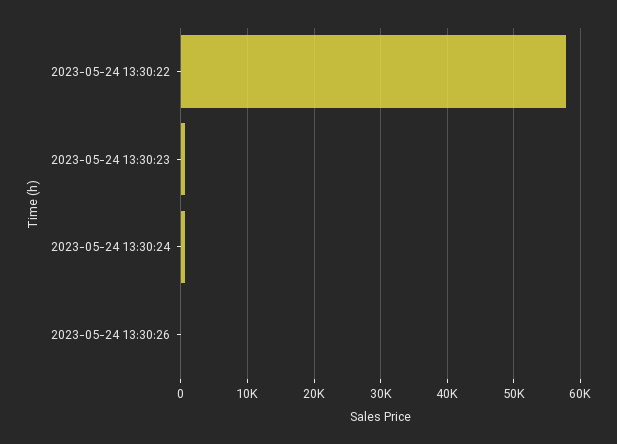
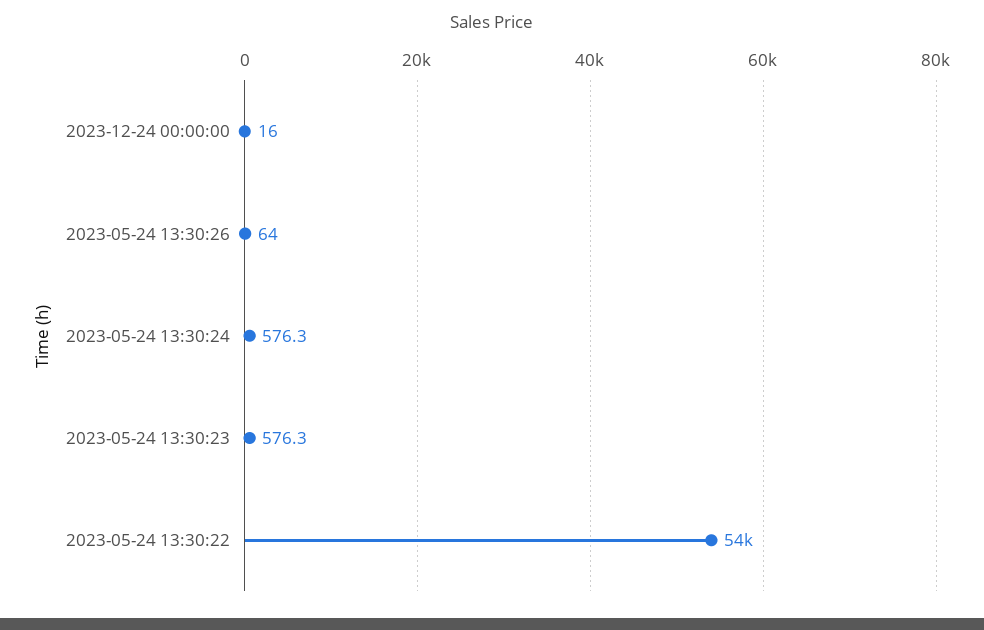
2023-05-24 13:30:22: 58000 -> 54000
2023-12-24 00:00:00: none -> 16

